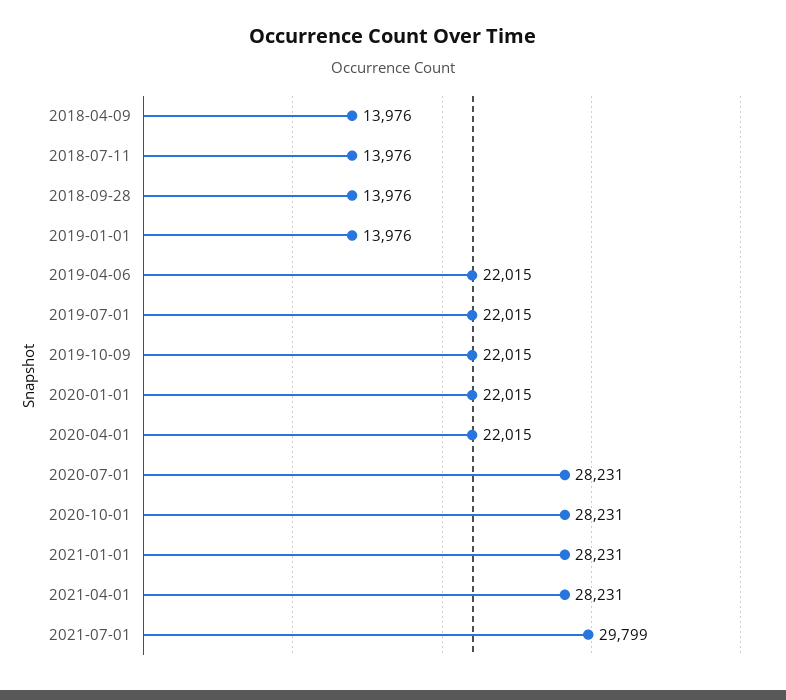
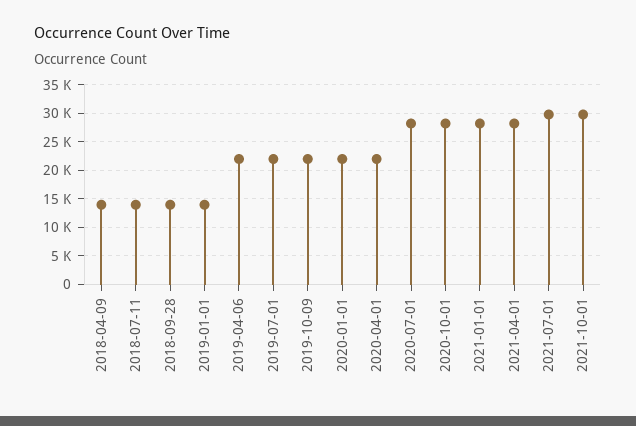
2021-10-01: none -> 30000

